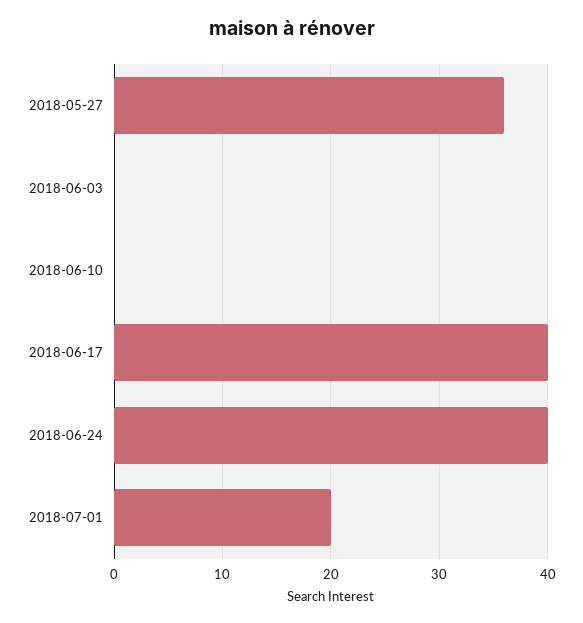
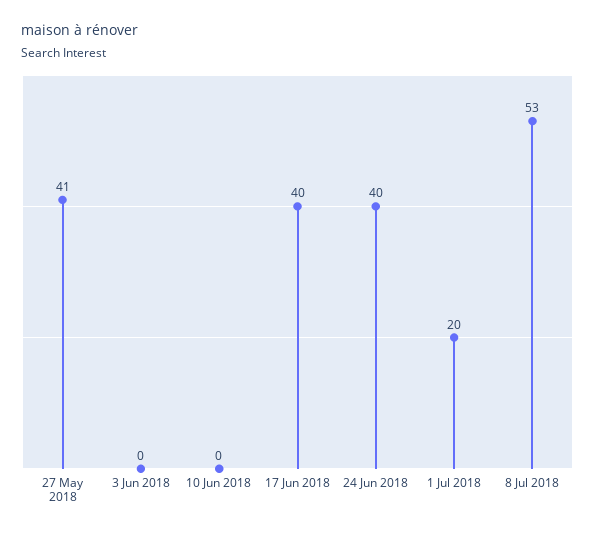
2018-05-27: 36 -> 41
8 Jul 2018: none -> 53

